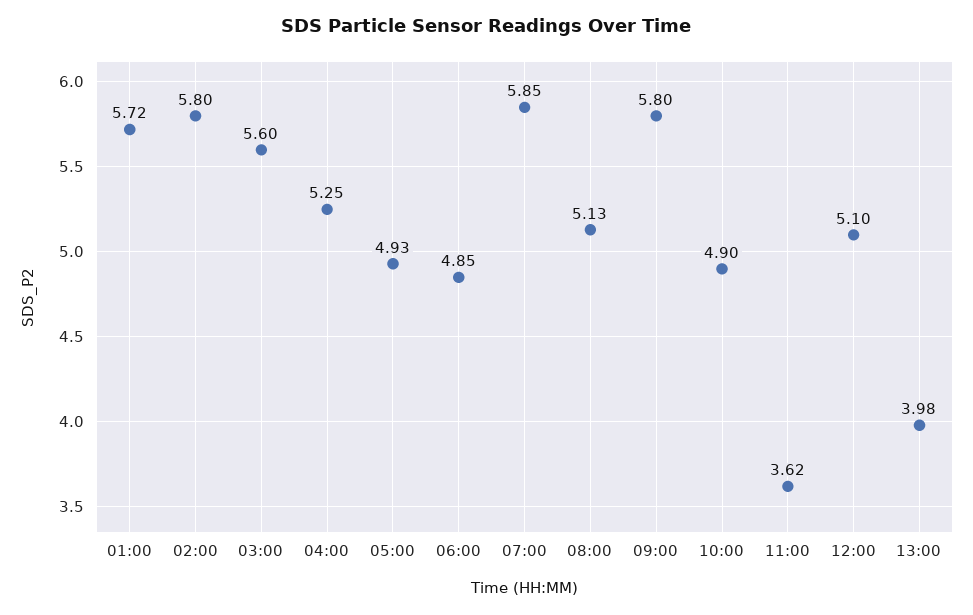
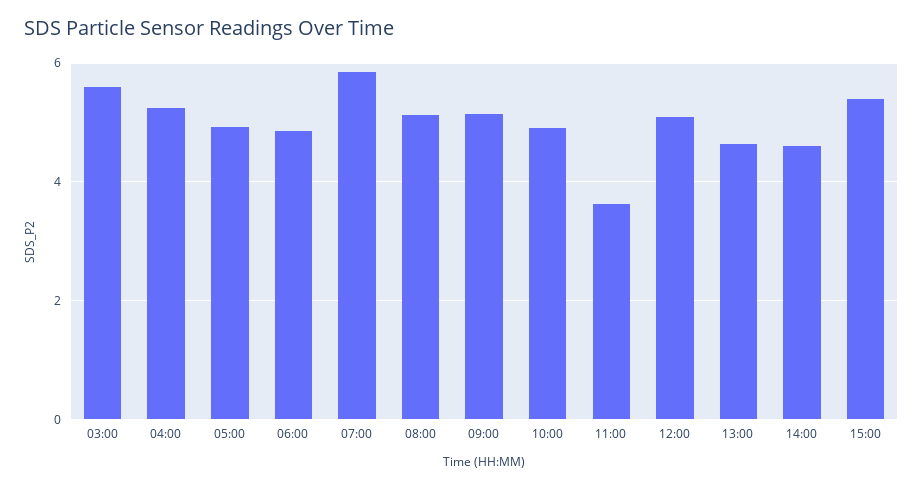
01:00: 5.72 -> none
02:00: 5.8 -> none
09:00: 5.8 -> 5.2
13:00: 3.98 -> 4.6
14:00: none -> 4.6
15:00: none -> 5.4

